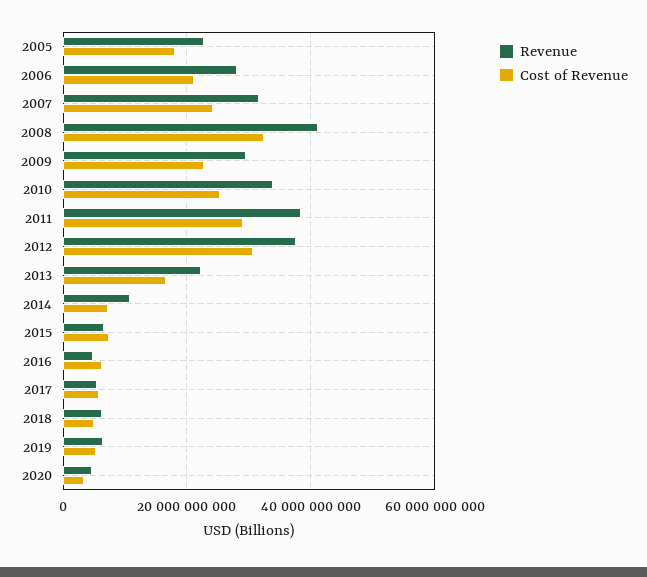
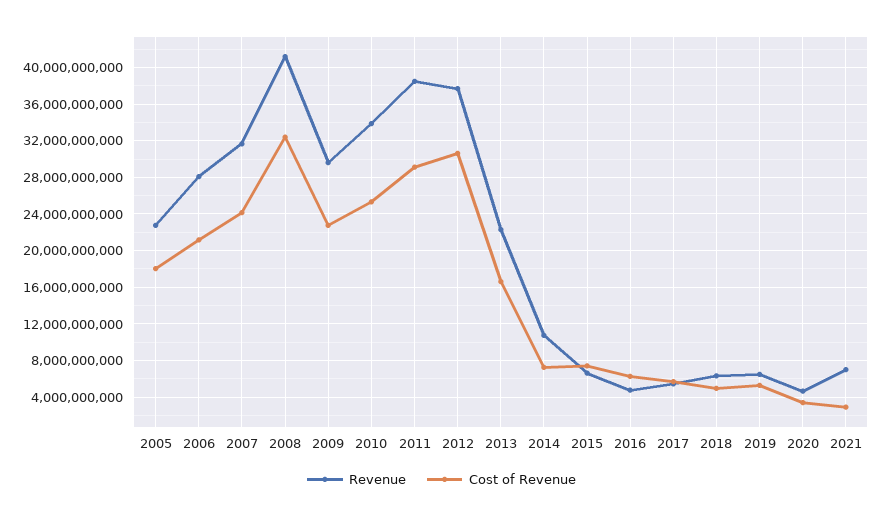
Revenue, 2021: none -> 7000000000
Cost of Revenue, 2021: none -> 3000000000

